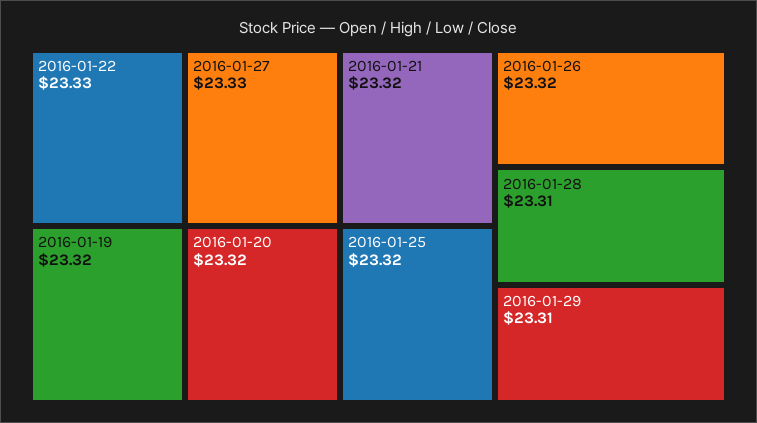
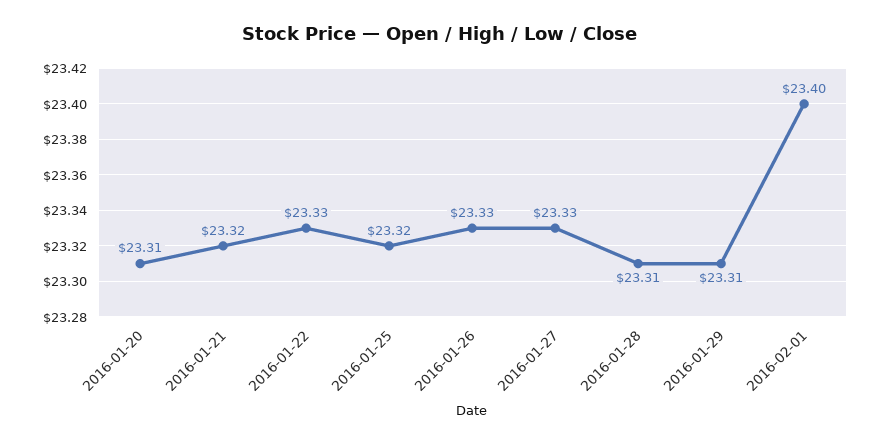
2016-01-19: 23.32 -> none
2016-01-20: 23.32 -> 23.31
2016-01-26: 23.32 -> 23.33
2016-02-01: none -> 23.4

